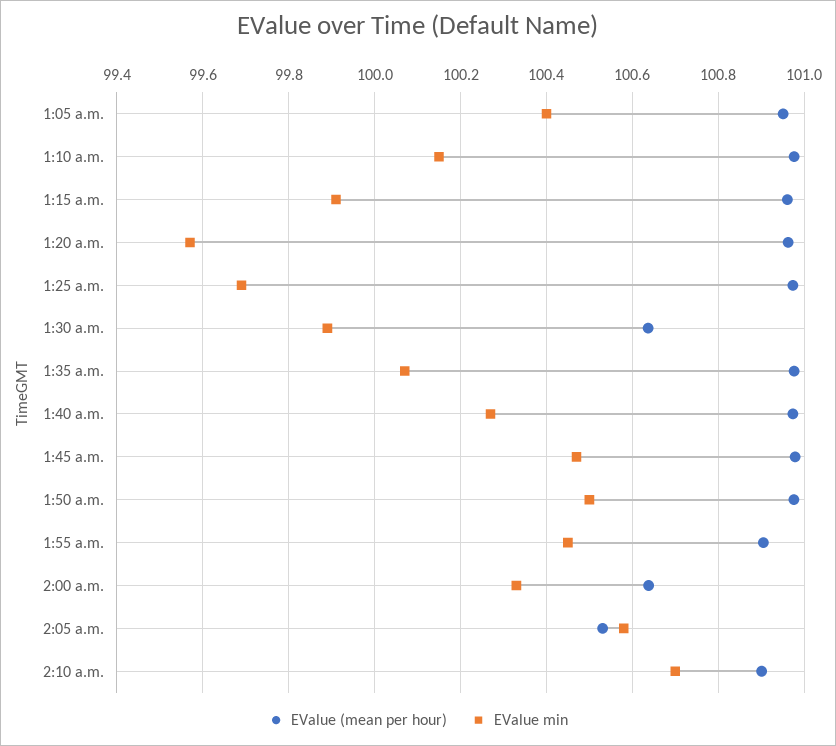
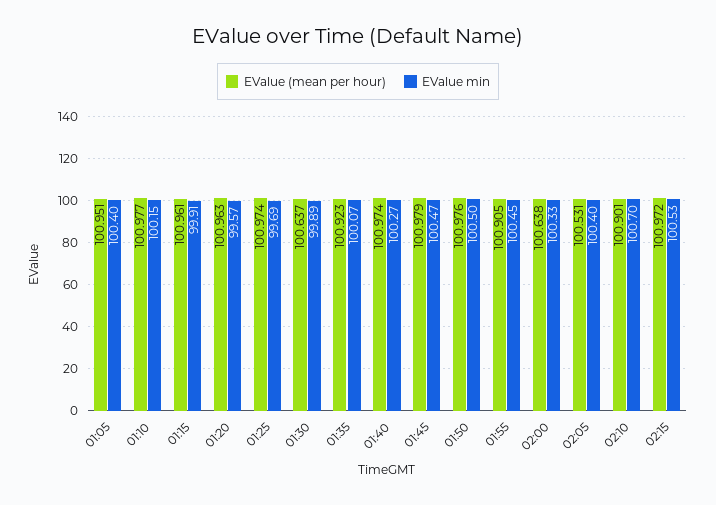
EValue (mean per hour), 1:35 a.m.: 100.98 -> 100.923
EValue min, 2:05 a.m.: 100.58 -> 100.4
EValue (mean per hour), 02:15: none -> 100.972
EValue min, 02:15: none -> 100.53

